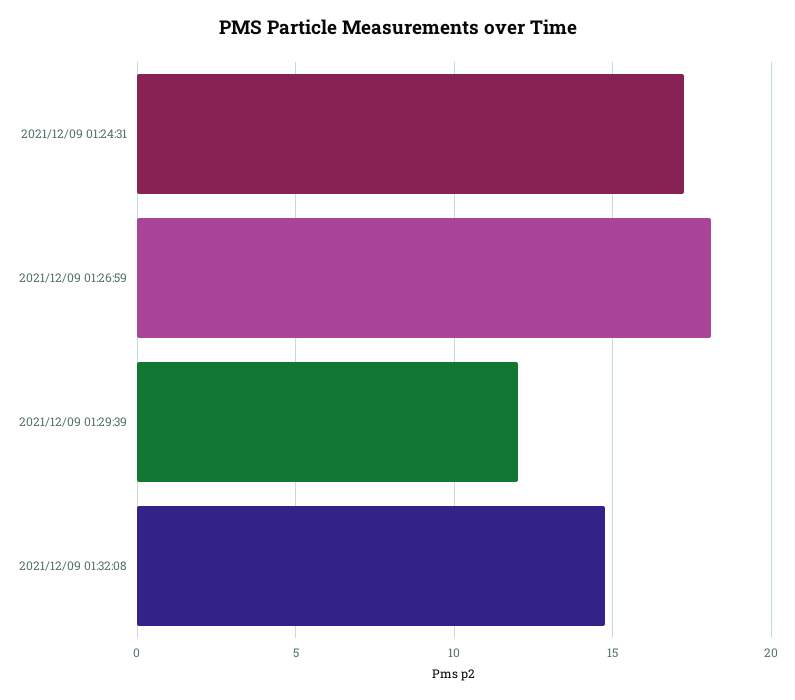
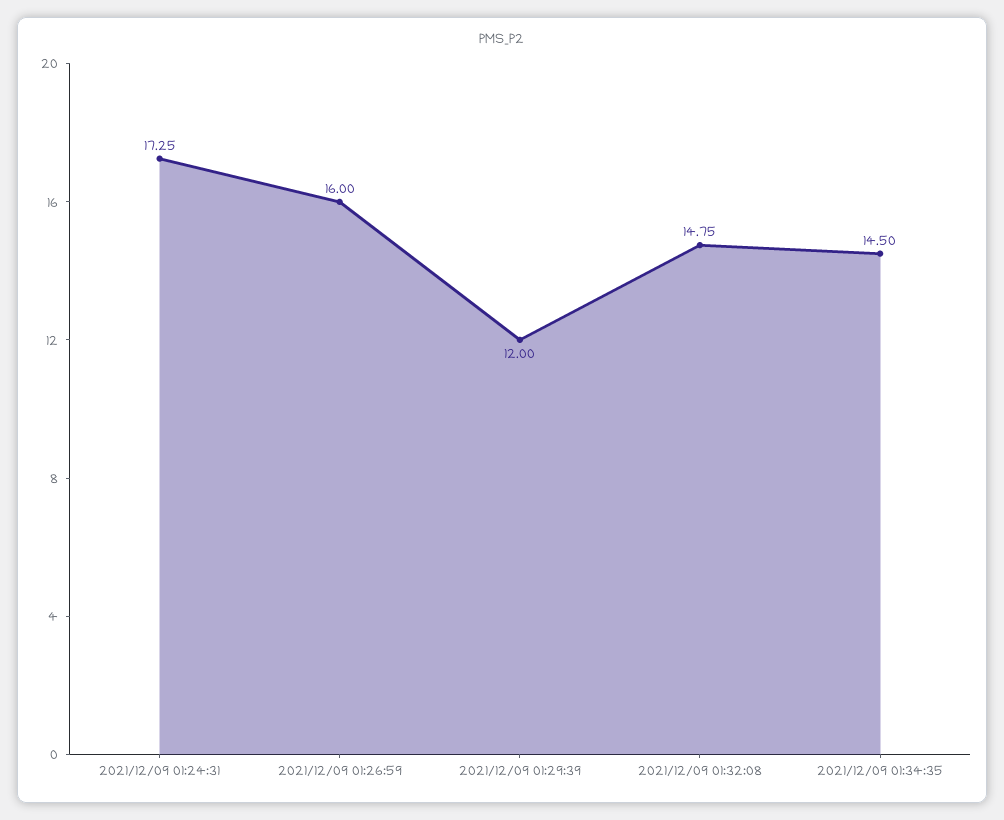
2021/12/09 01:26:59: 18 -> 16
2021/12/09 01:34:35: none -> 14.5

